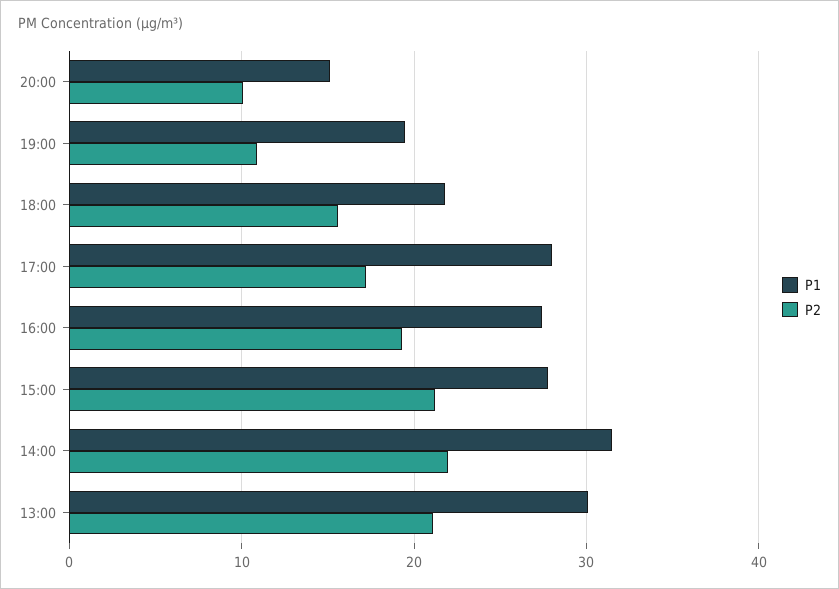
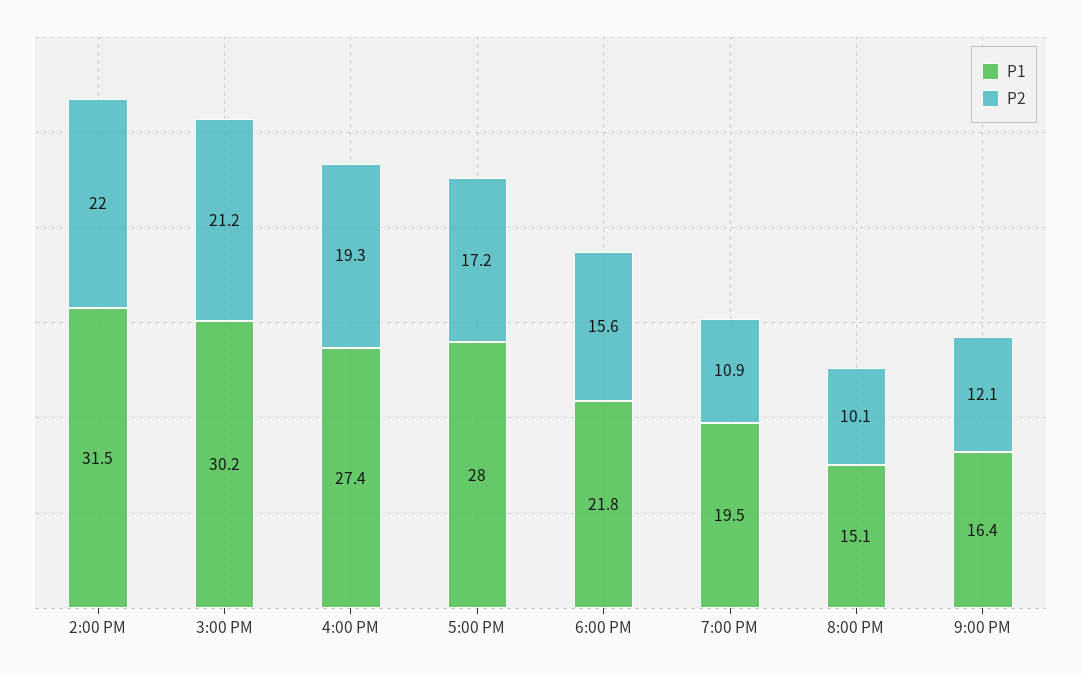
P1, 15:00: 28 -> 30.2
P1, 13:00: 30 -> none
P2, 13:00: 21 -> none
P1, 9:00 PM: none -> 16.4
P2, 9:00 PM: none -> 12.1

